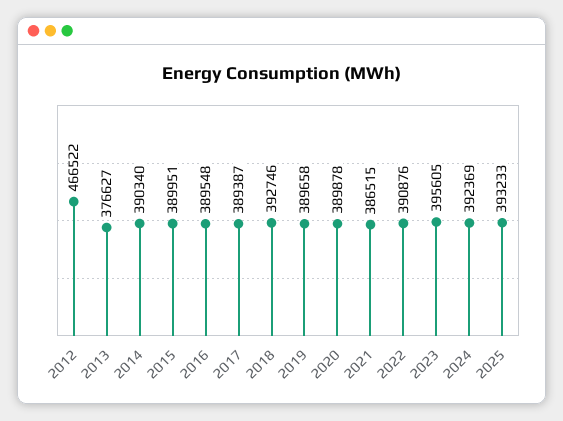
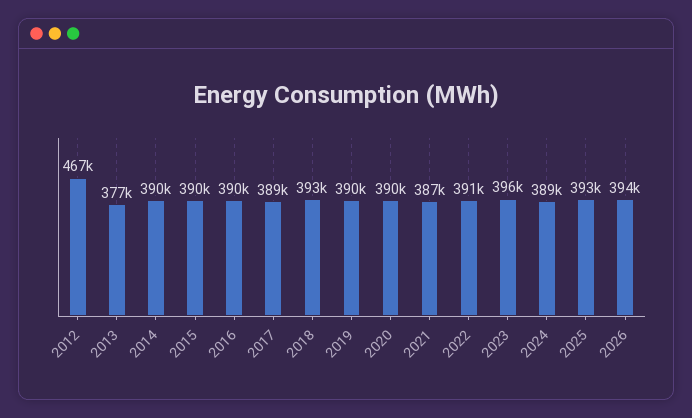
2024: 392369 -> 389000
2026: none -> 394000

